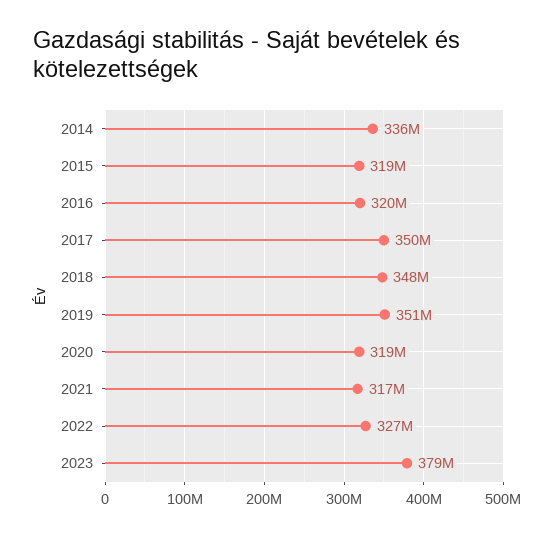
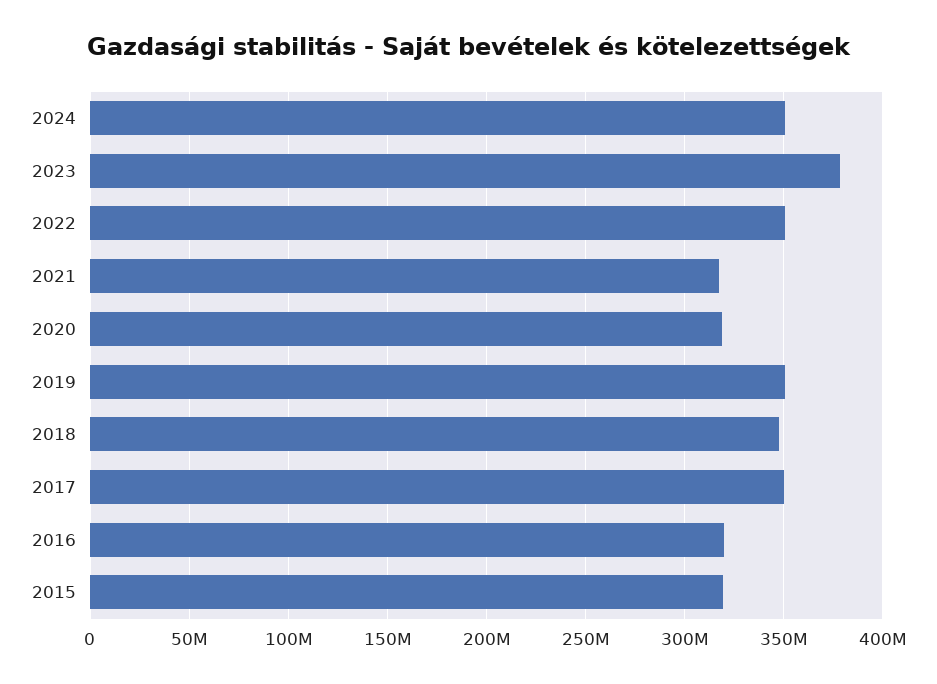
2014: 336000000 -> none
2022: 327000000 -> 350000000
2024: none -> 350000000

